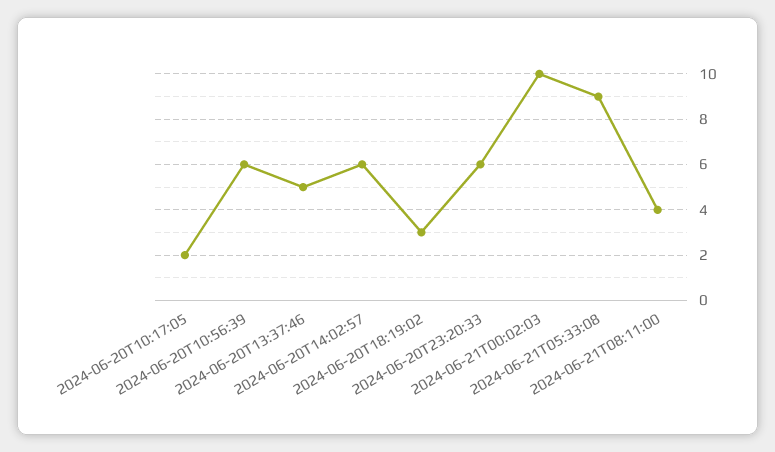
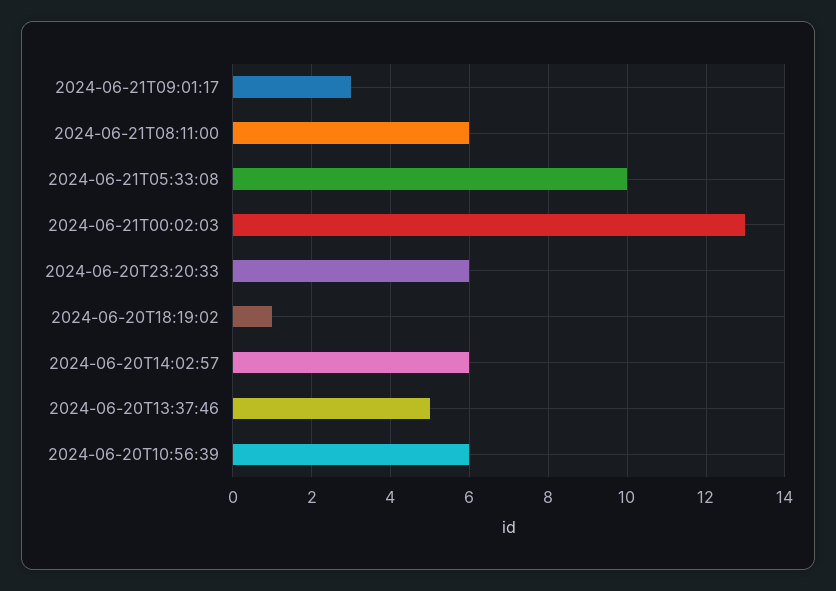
2024-06-20T10:17:05: 2 -> none
2024-06-20T18:19:02: 3 -> 1
2024-06-21T00:02:03: 10 -> 13
2024-06-21T05:33:08: 9 -> 10
2024-06-21T08:11:00: 4 -> 6
2024-06-21T09:01:17: none -> 3

